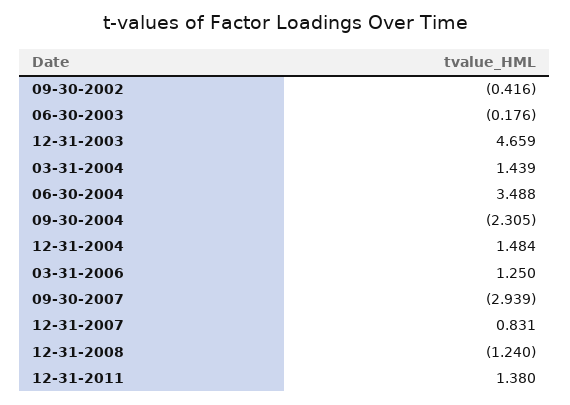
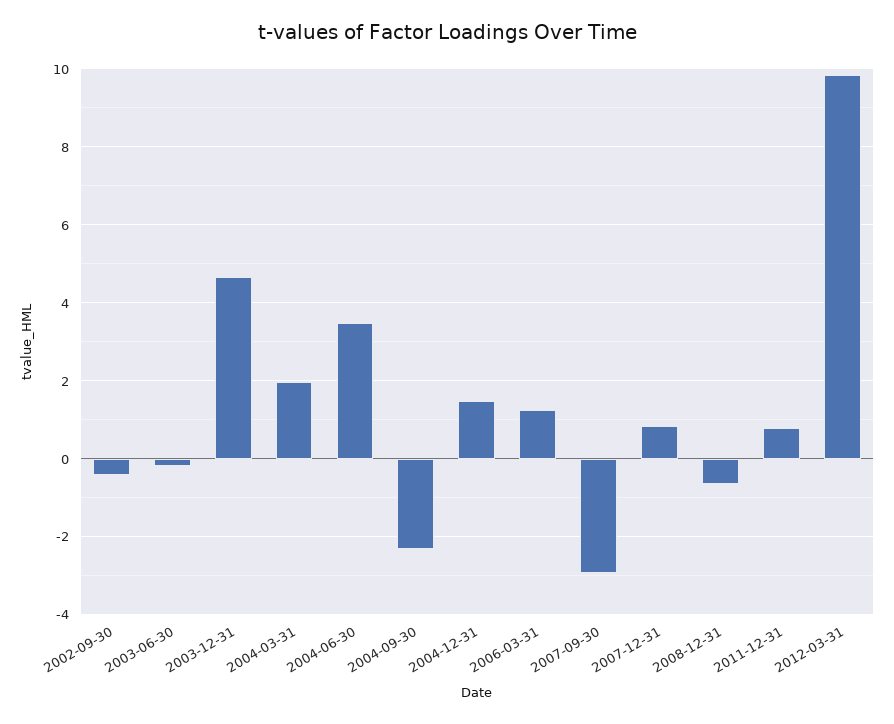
03-31-2004: 1.439 -> 2
12-31-2008: -1.24 -> -0.6
12-31-2011: 1.38 -> 0.8
2012-03-31: none -> 9.8

